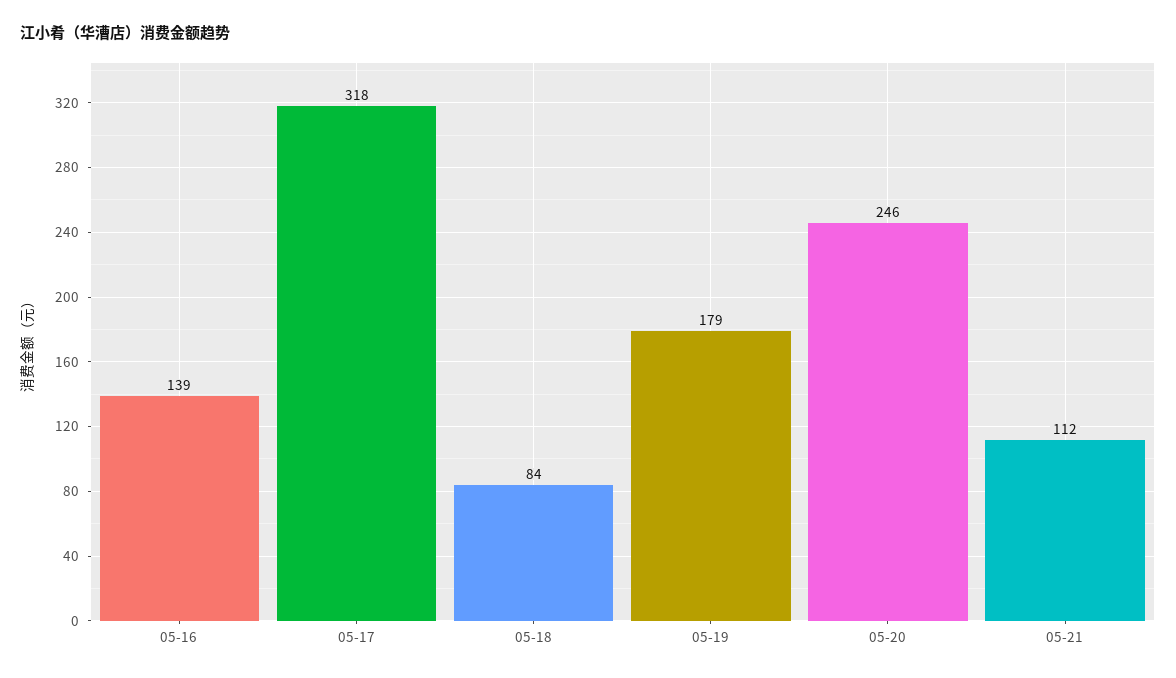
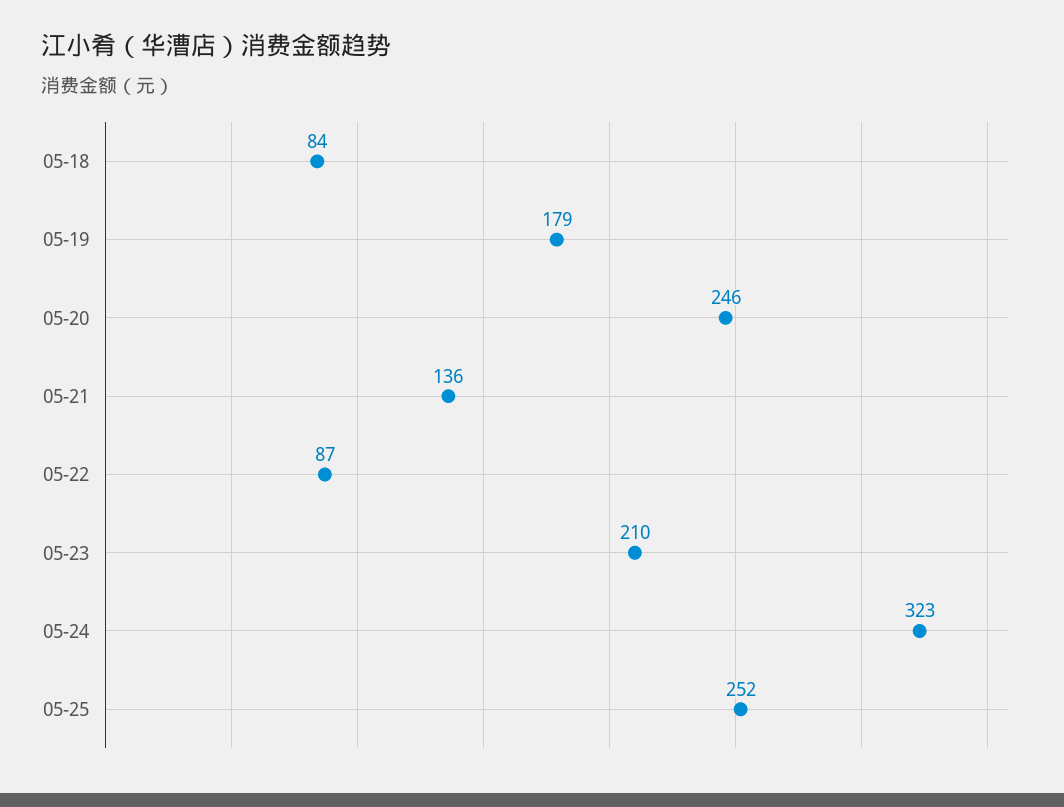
05-16: 139 -> none
05-17: 318 -> none
05-21: 112 -> 136
05-22: none -> 87
05-23: none -> 210
05-24: none -> 323
05-25: none -> 252

